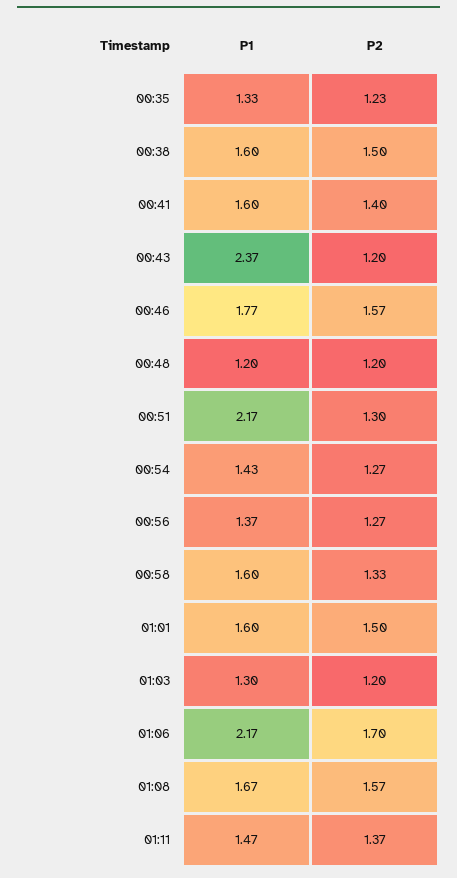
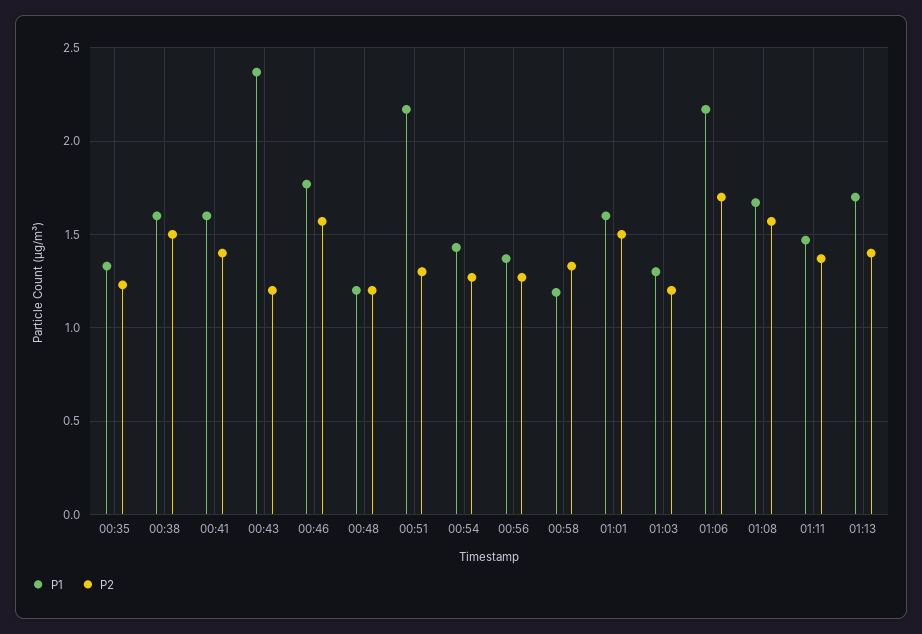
P1, 00:58: 1.6 -> 1.2
P1, 01:13: none -> 1.7
P2, 01:13: none -> 1.4

